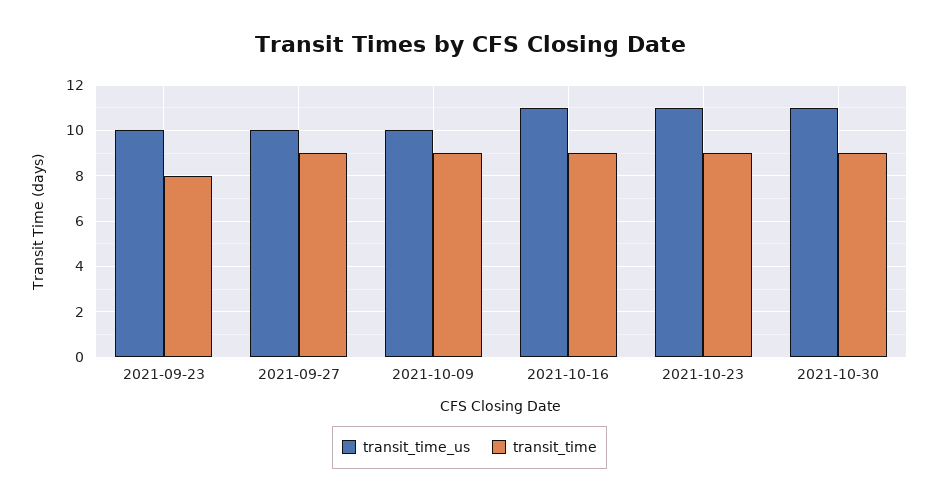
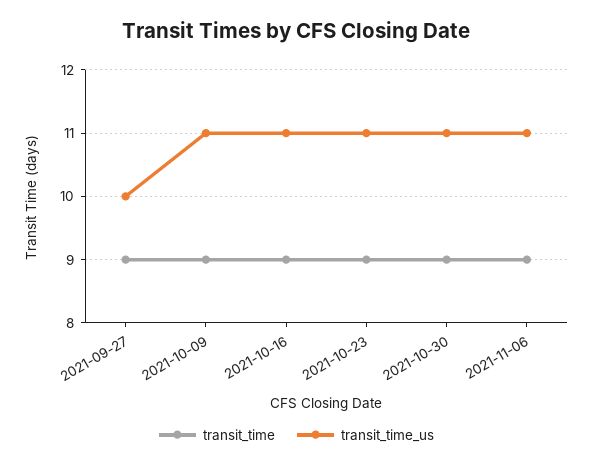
transit_time_us, 2021-09-23: 10 -> none
transit_time, 2021-09-23: 8 -> none
transit_time_us, 2021-10-09: 10 -> 11
transit_time, 2021-11-06: none -> 9
transit_time_us, 2021-11-06: none -> 11

